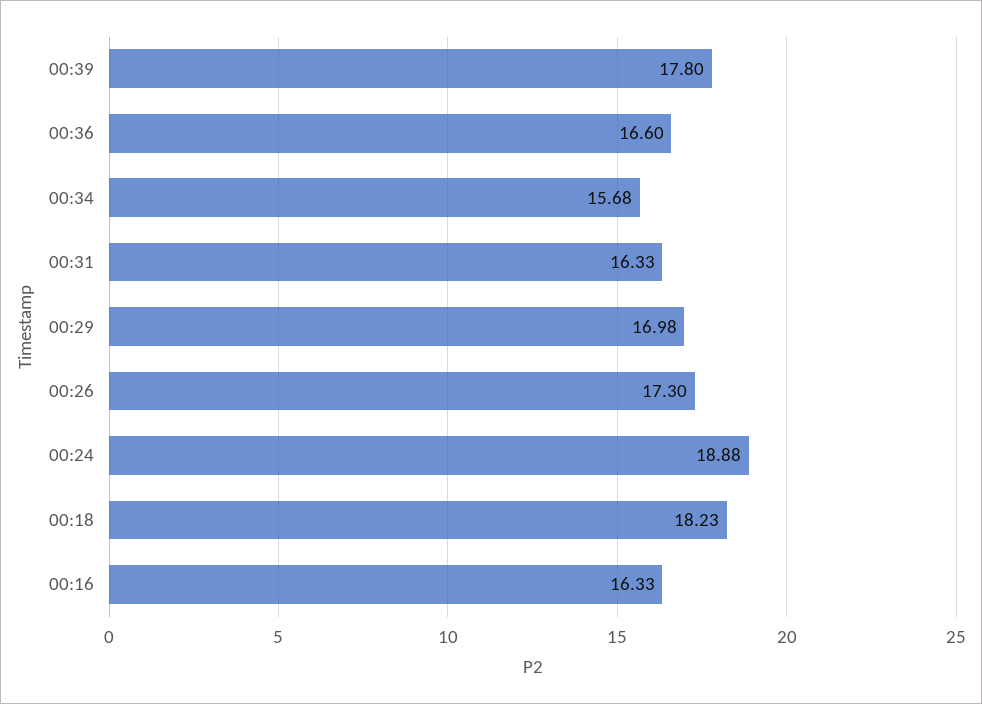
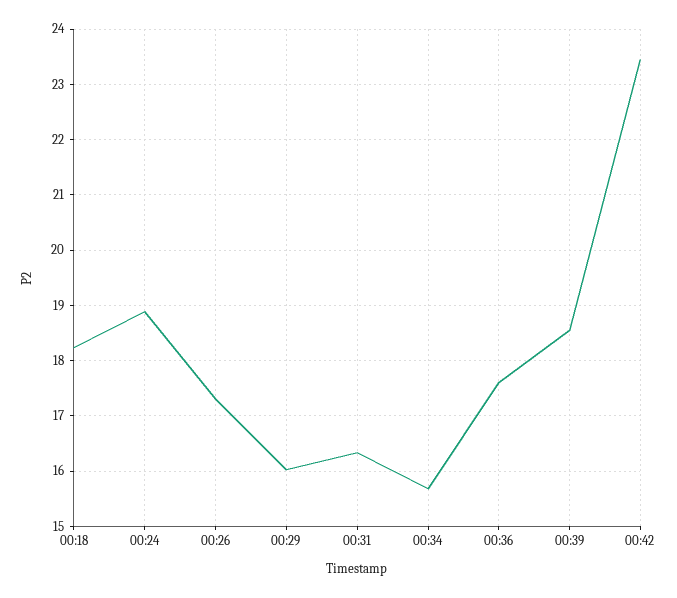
00:39: 17.8 -> 18.6
00:36: 16.6 -> 17.6
00:29: 16.98 -> 16
00:16: 16.33 -> none
00:42: none -> 23.4

